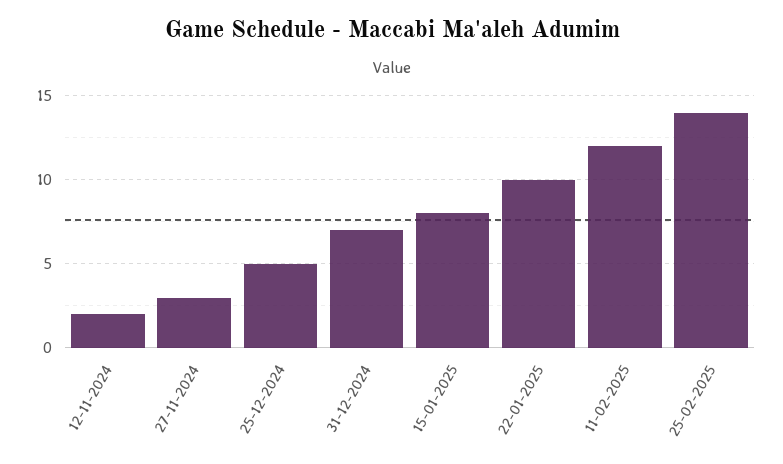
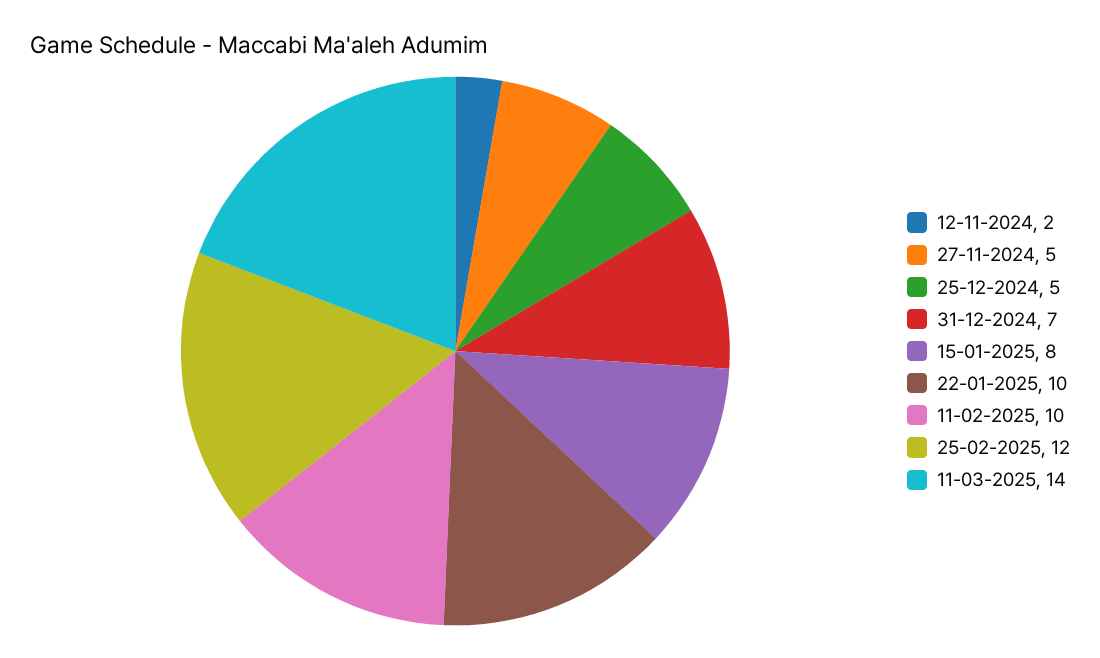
27-11-2024: 3 -> 5
11-02-2025: 12 -> 10
25-02-2025: 14 -> 12
11-03-2025: none -> 14

